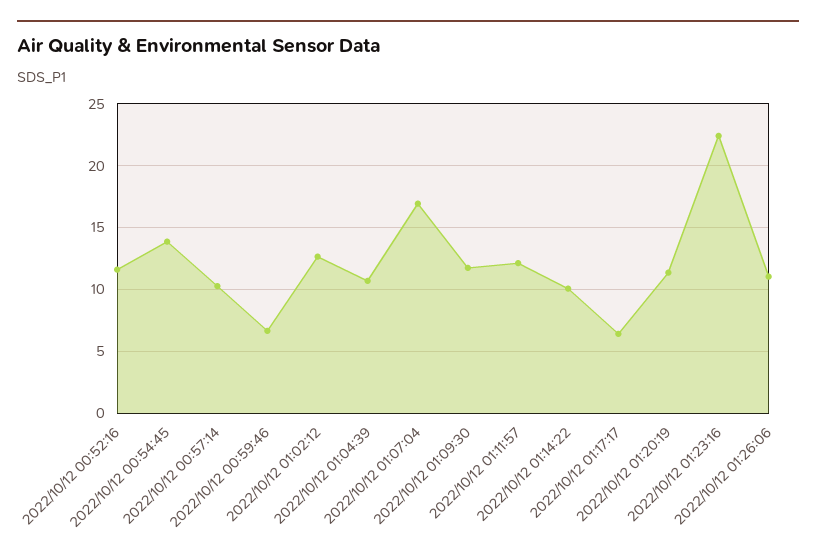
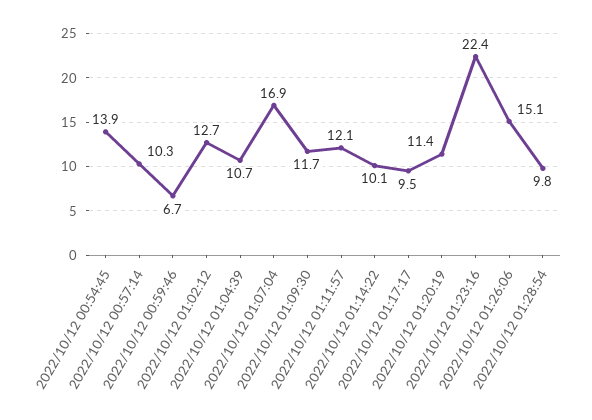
2022/10/12 00:52:16: 11.5 -> none
2022/10/12 01:17:17: 6.5 -> 9.5
2022/10/12 01:26:06: 11 -> 15.1
2022/10/12 01:28:54: none -> 9.8

